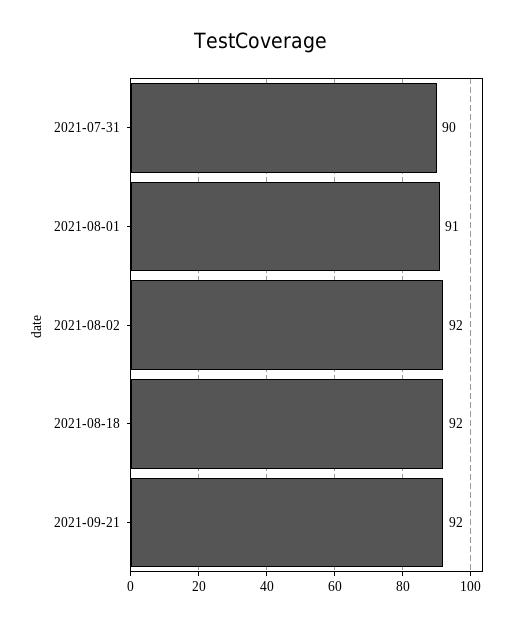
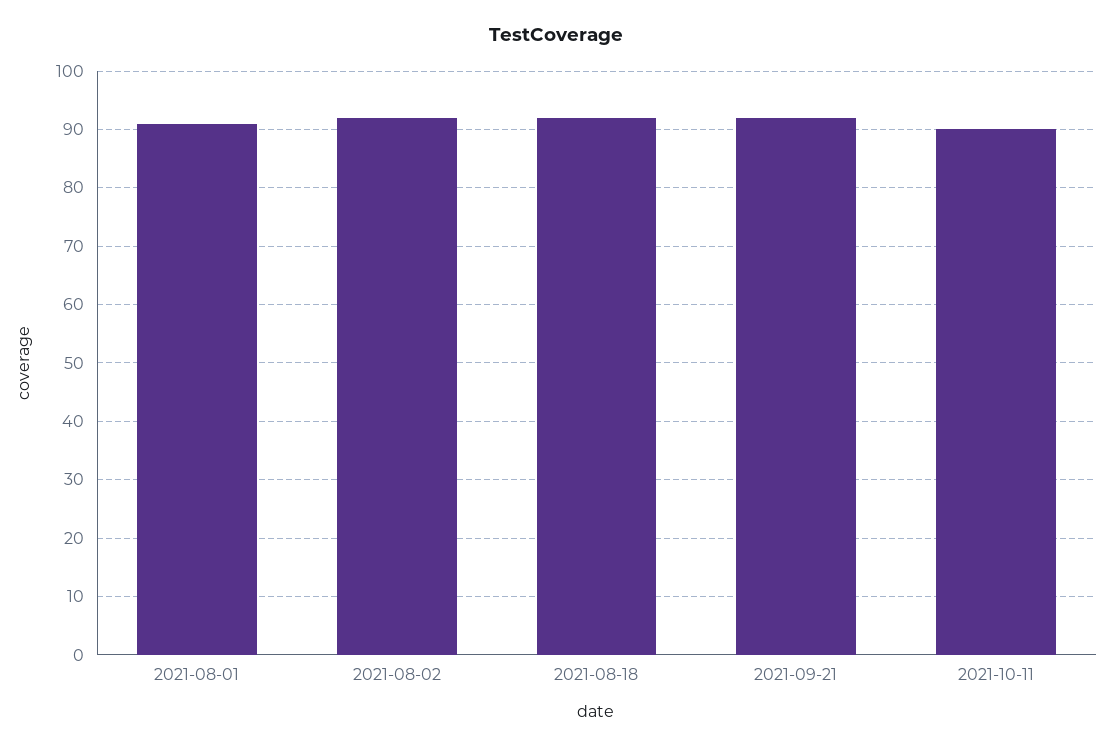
2021-07-31: 90 -> none
2021-10-11: none -> 90

